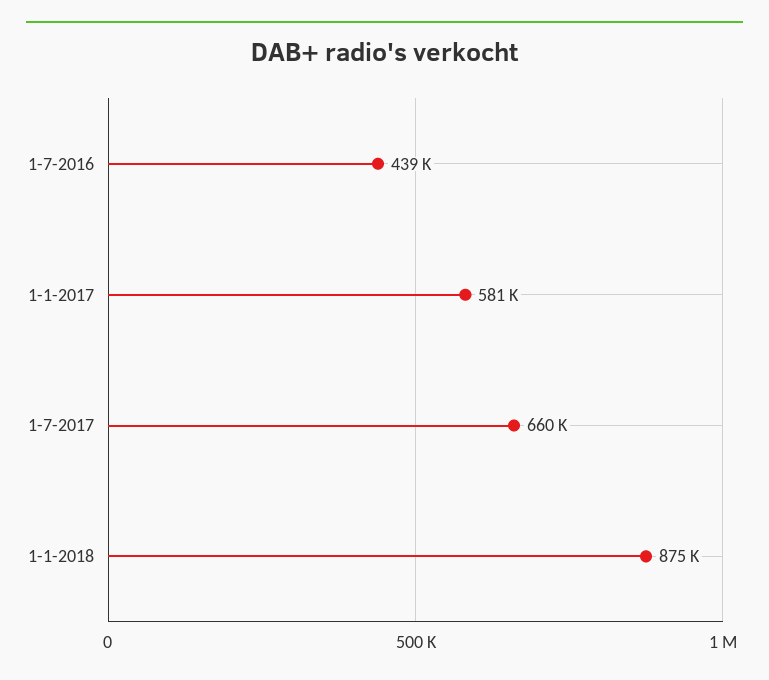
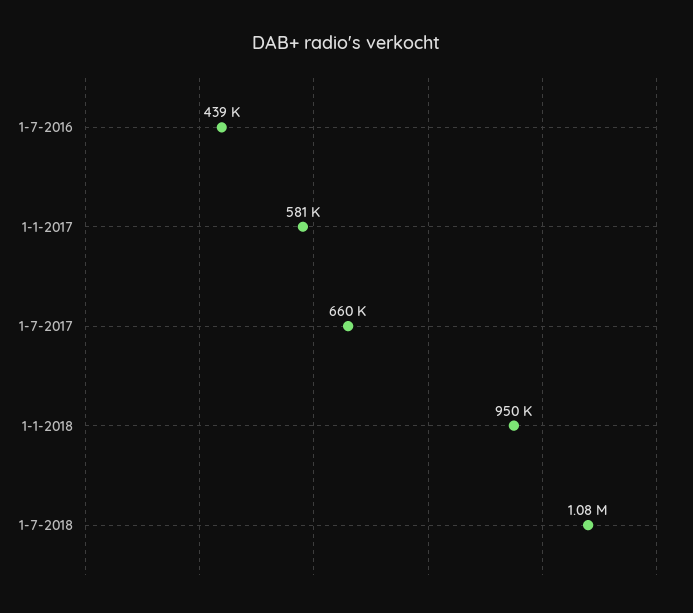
1-1-2018: 875000 -> 950000
1-7-2018: none -> 1080000

